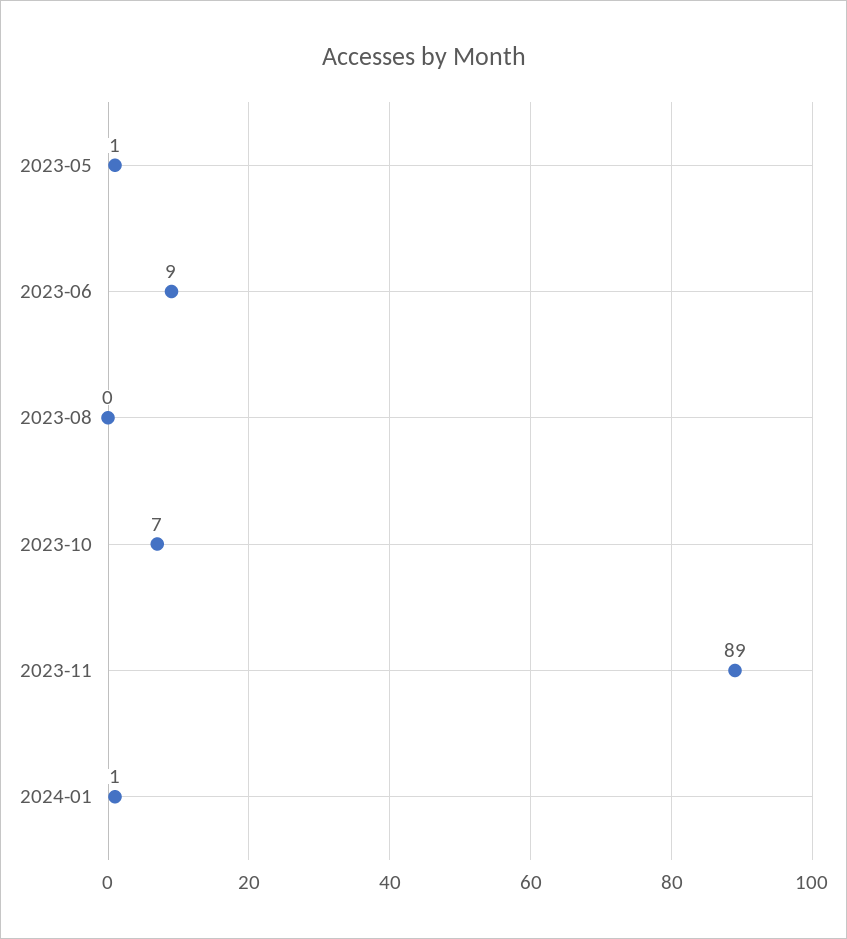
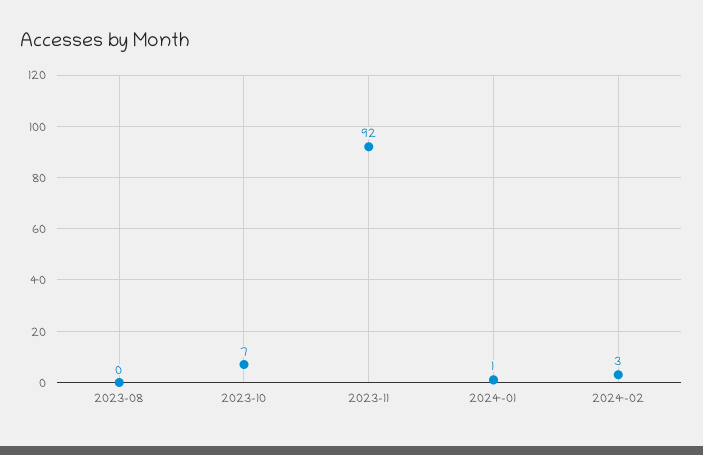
2023-05: 1 -> none
2023-06: 9 -> none
2023-11: 89 -> 92
2024-02: none -> 3

